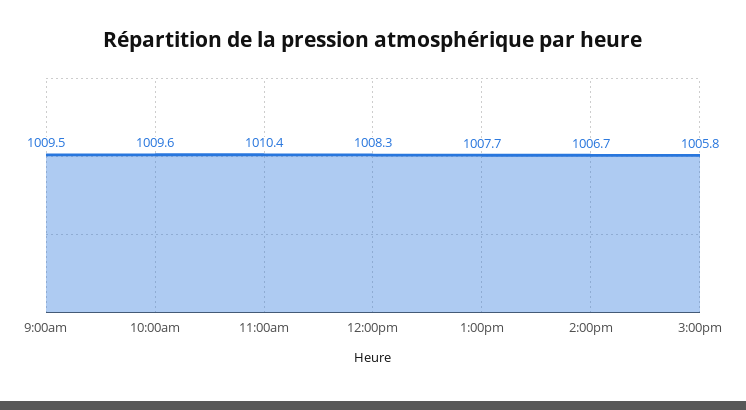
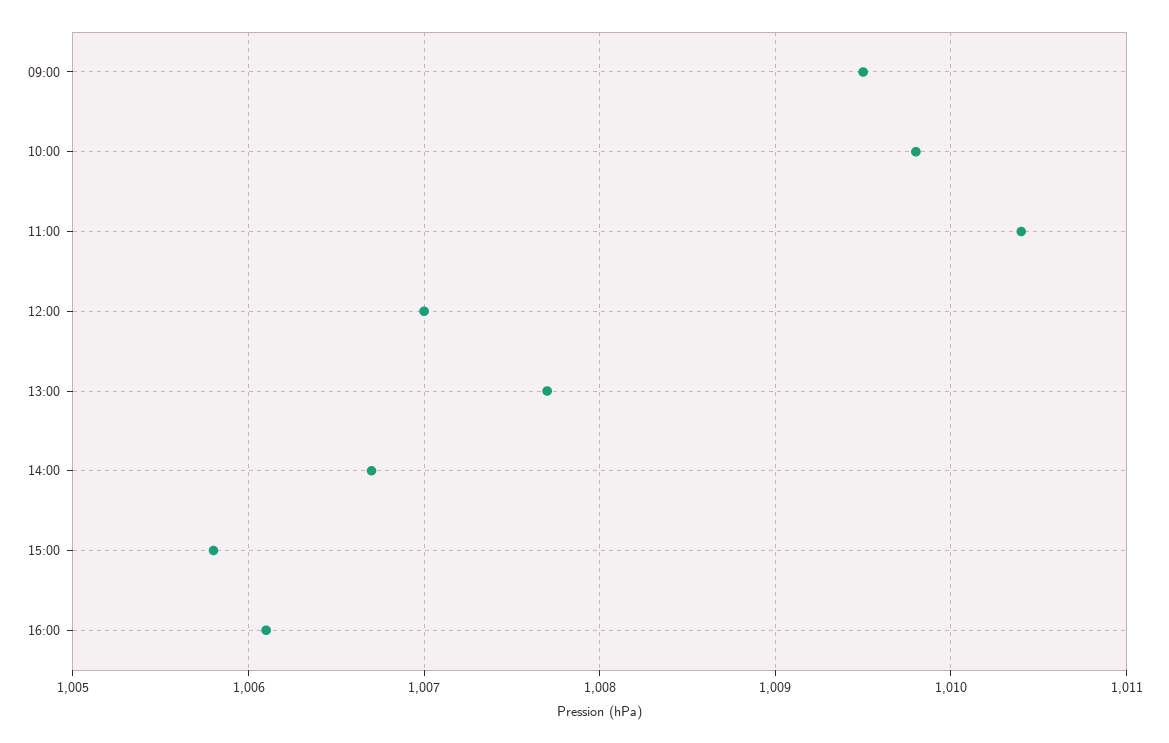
10:00am: 1009.6 -> 1009.8
12:00pm: 1008.3 -> 1007
16:00: none -> 1006.1

